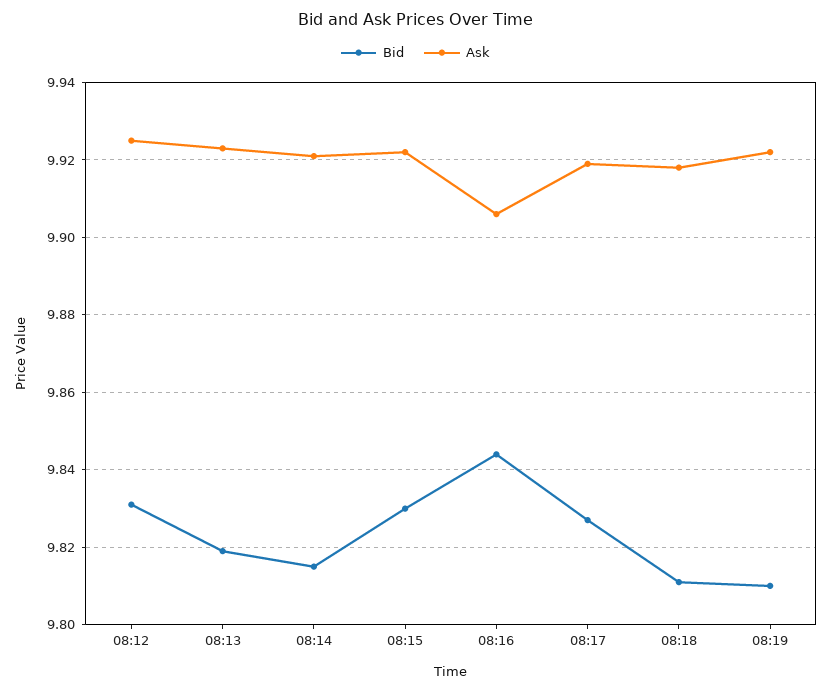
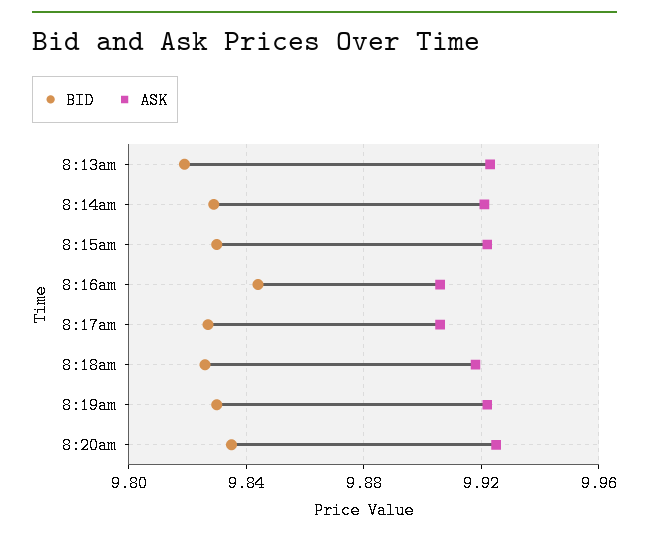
Bid, 08:12: 9.83 -> none
Ask, 08:12: 9.925 -> none
Bid, 08:14: 9.815 -> 9.83
Ask, 08:17: 9.92 -> 9.905
Bid, 08:18: 9.81 -> 9.825
Bid, 08:19: 9.81 -> 9.83
Bid, 8:20am: none -> 9.835
Ask, 8:20am: none -> 9.925

